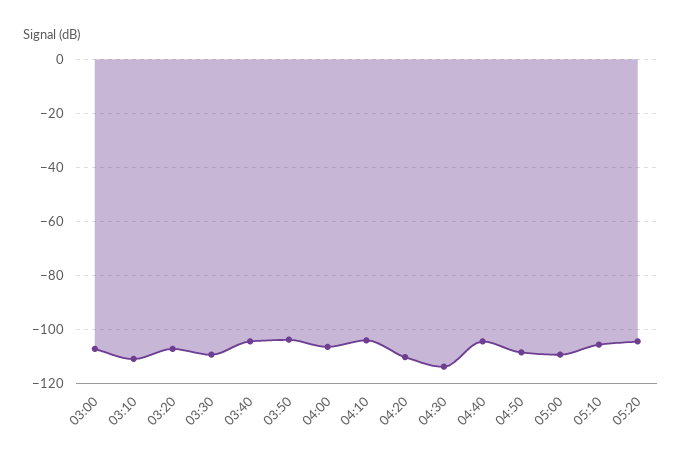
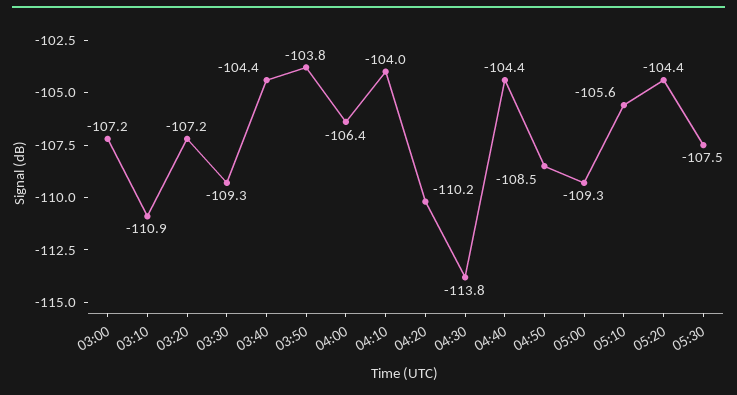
05:30: none -> -107.5

